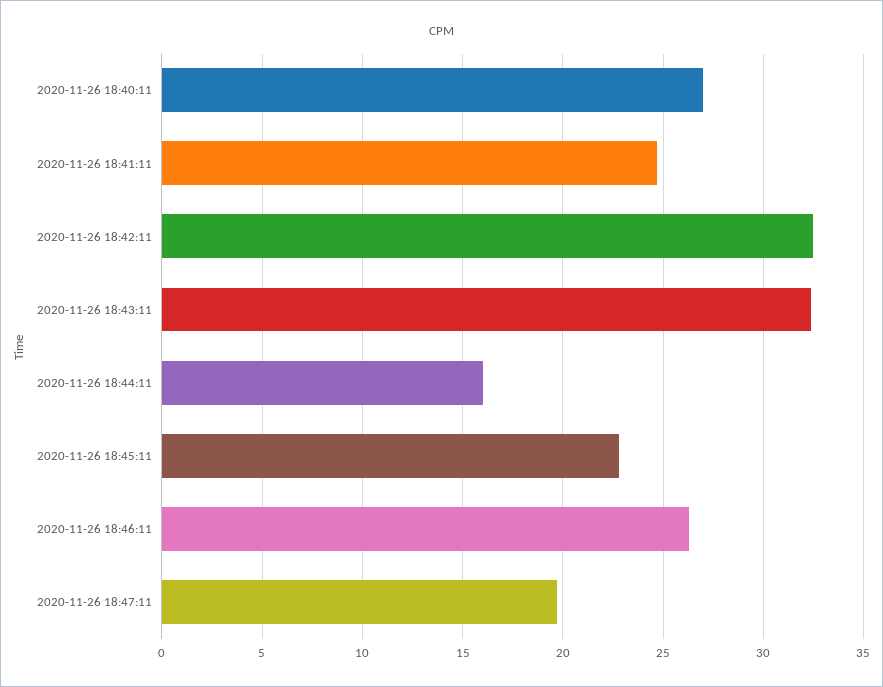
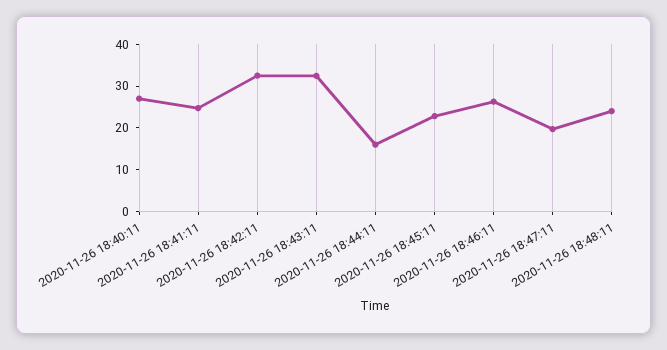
2020-11-26 18:48:11: none -> 24

